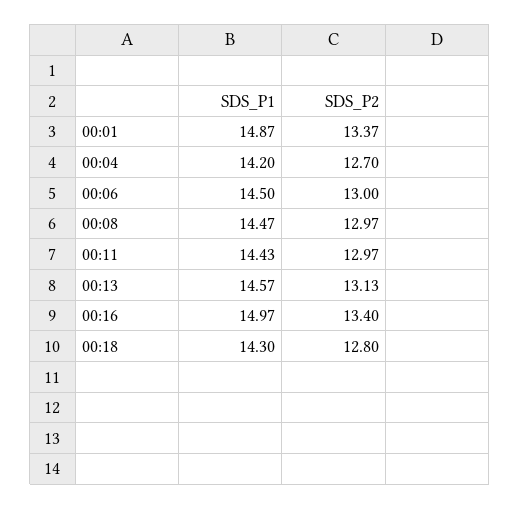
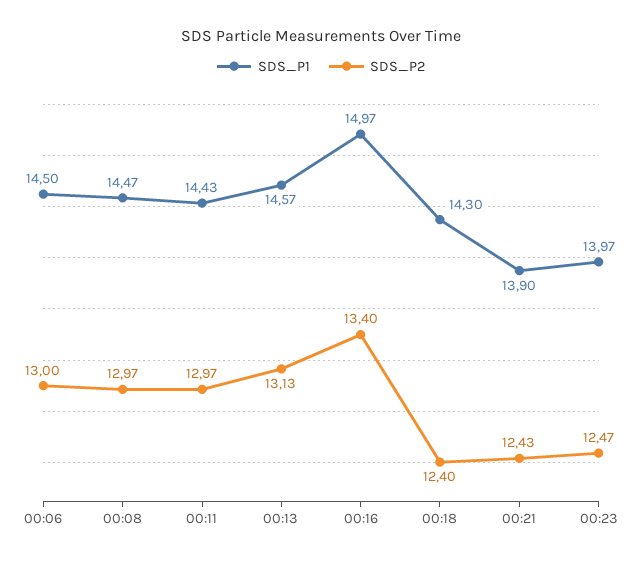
SDS_P1, 00:01: 14.87 -> none
SDS_P2, 00:01: 13.37 -> none
SDS_P1, 00:04: 14.2 -> none
SDS_P2, 00:04: 12.7 -> none
SDS_P2, 00:18: 12.8 -> 12.4
SDS_P1, 00:21: none -> 13.9
SDS_P2, 00:21: none -> 12.43
SDS_P1, 00:23: none -> 13.97
SDS_P2, 00:23: none -> 12.47

